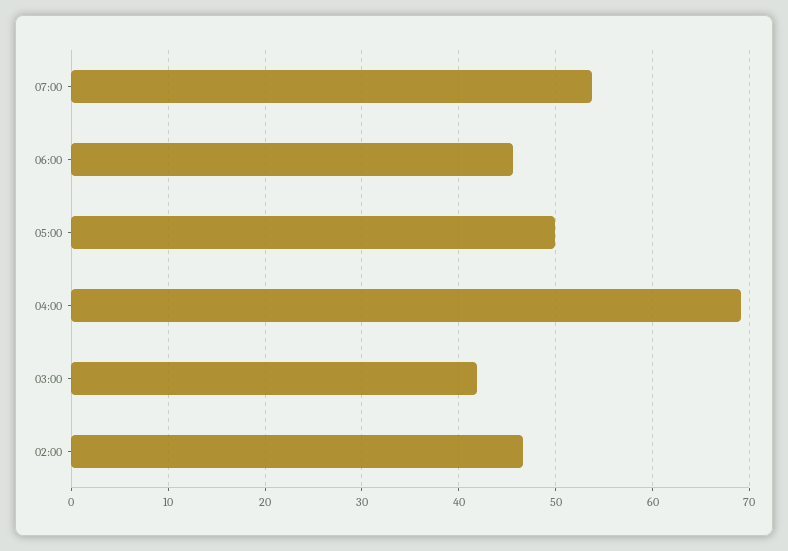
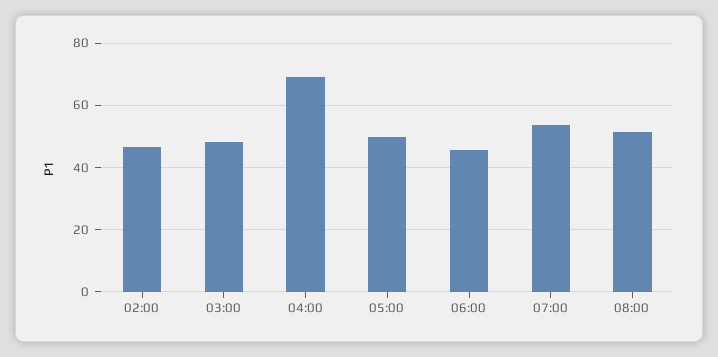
03:00: 42 -> 48
08:00: none -> 52

